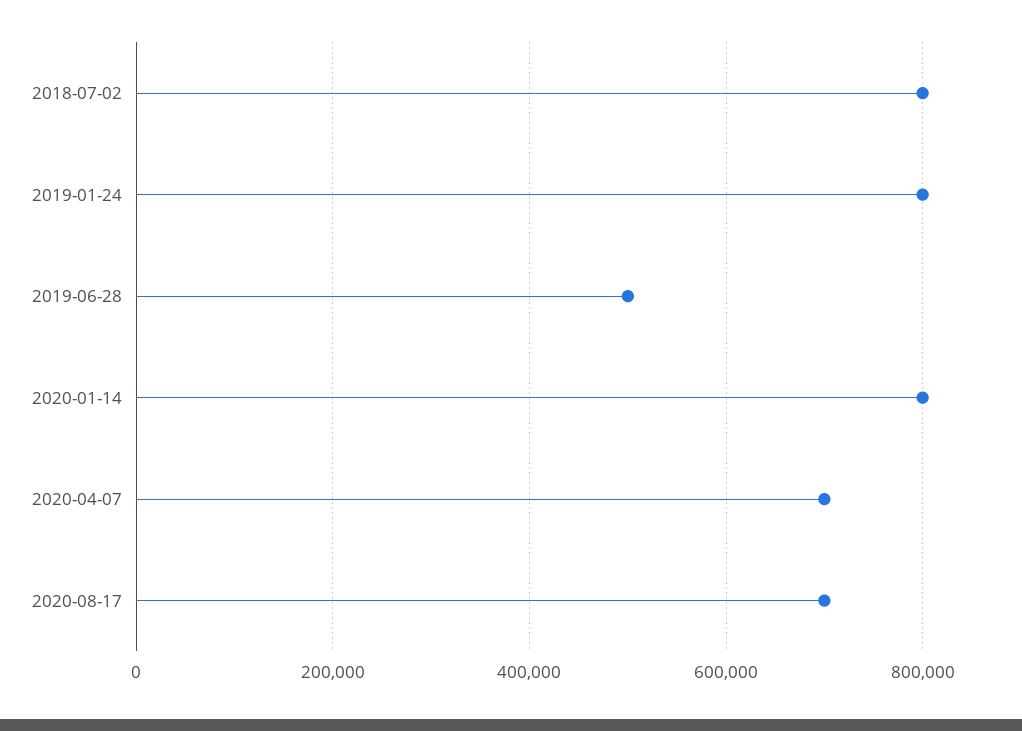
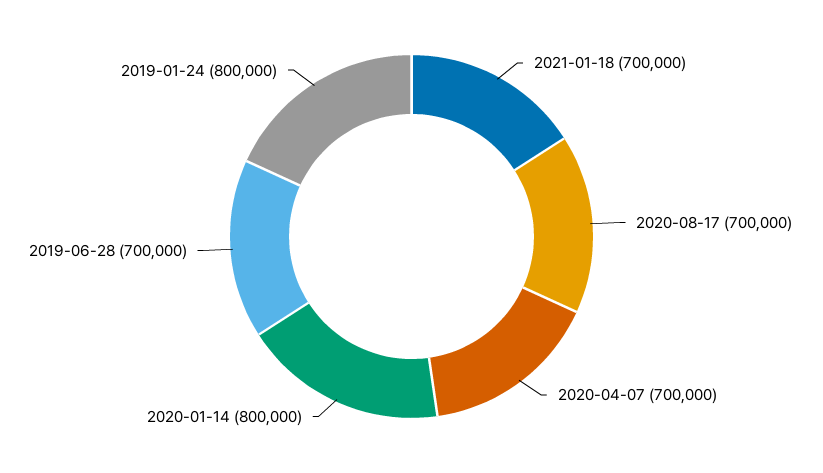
2018-07-02: 800000 -> none
2019-06-28: 500000 -> 700000
2021-01-18: none -> 700000

